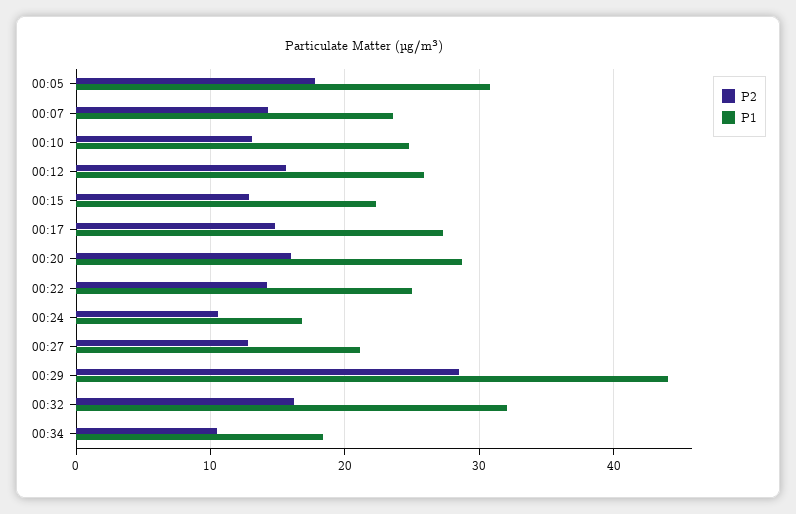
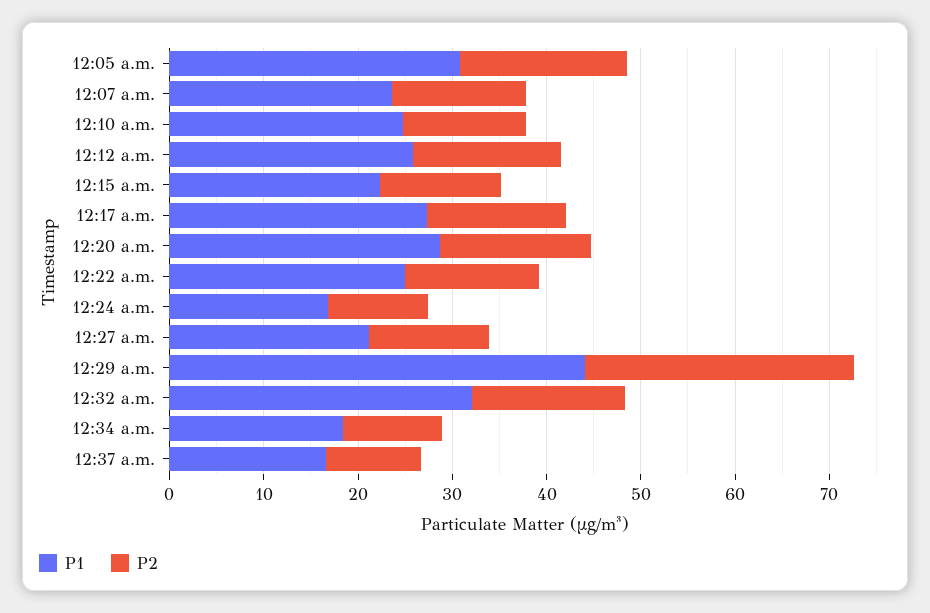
P1, 12:37 a.m.: none -> 16
P2, 12:37 a.m.: none -> 10

